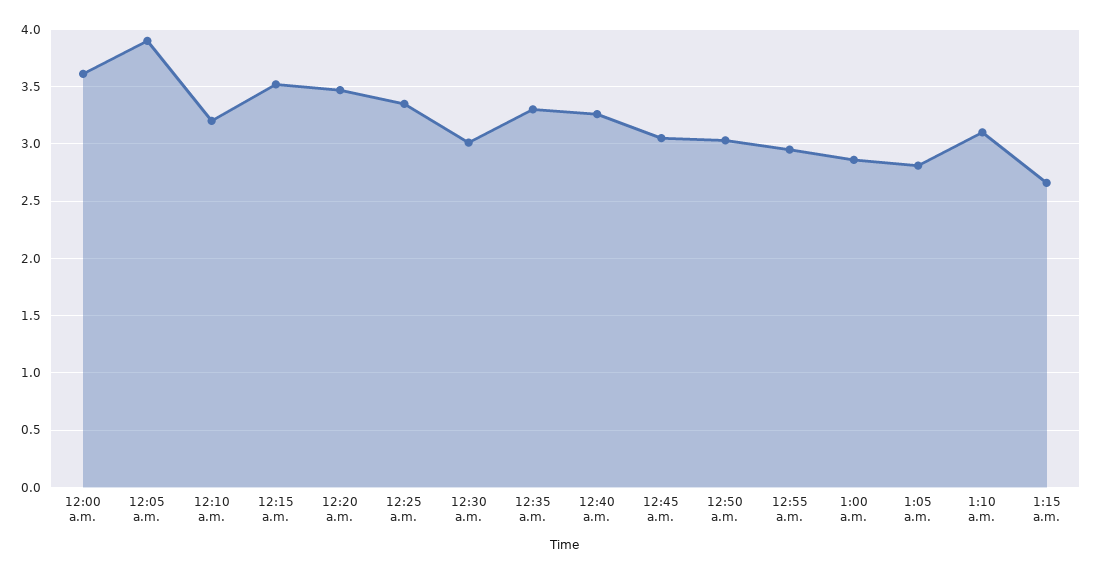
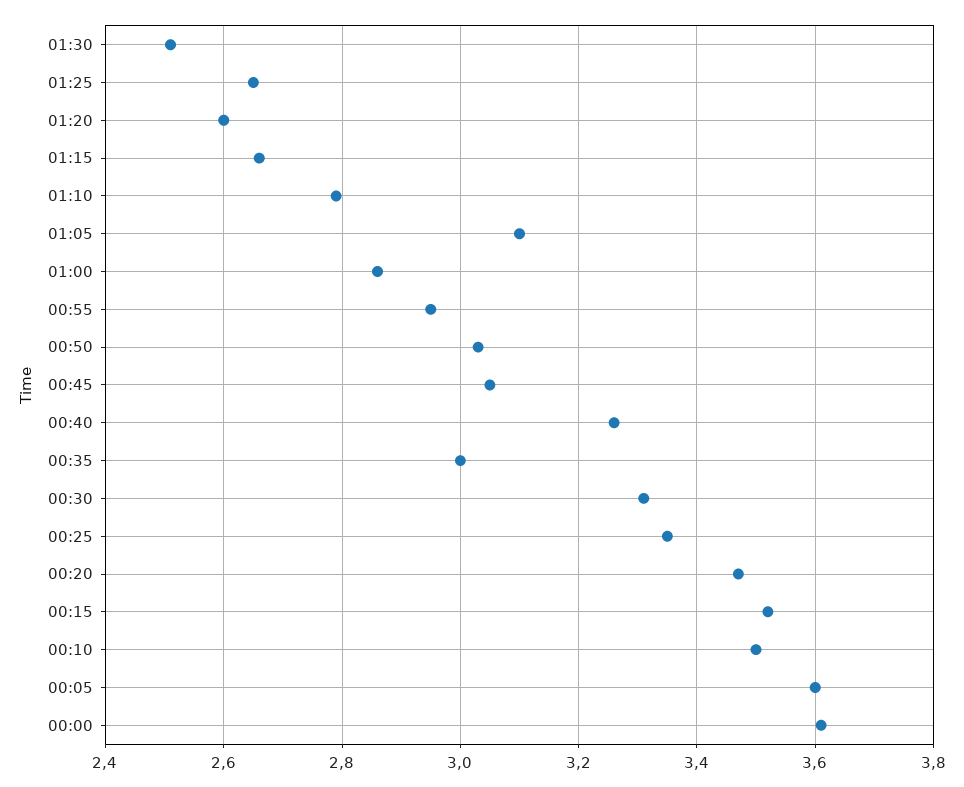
12:05 a.m.: 3.9 -> 3.6
12:10 a.m.: 3.2 -> 3.5
12:30 a.m.: 3 -> 3.3
12:35 a.m.: 3.3 -> 3
1:05 a.m.: 2.8 -> 3.1
1:10 a.m.: 3.1 -> 2.8
01:30: none -> 2.5
01:25: none -> 2.65
01:20: none -> 2.6

